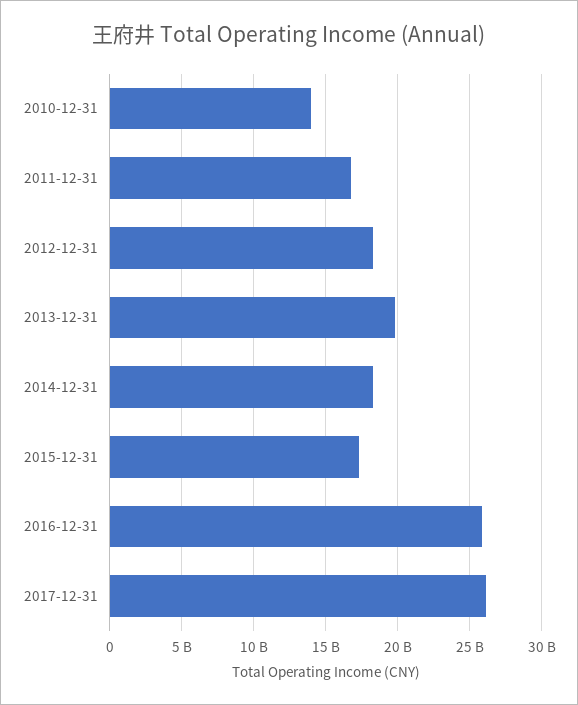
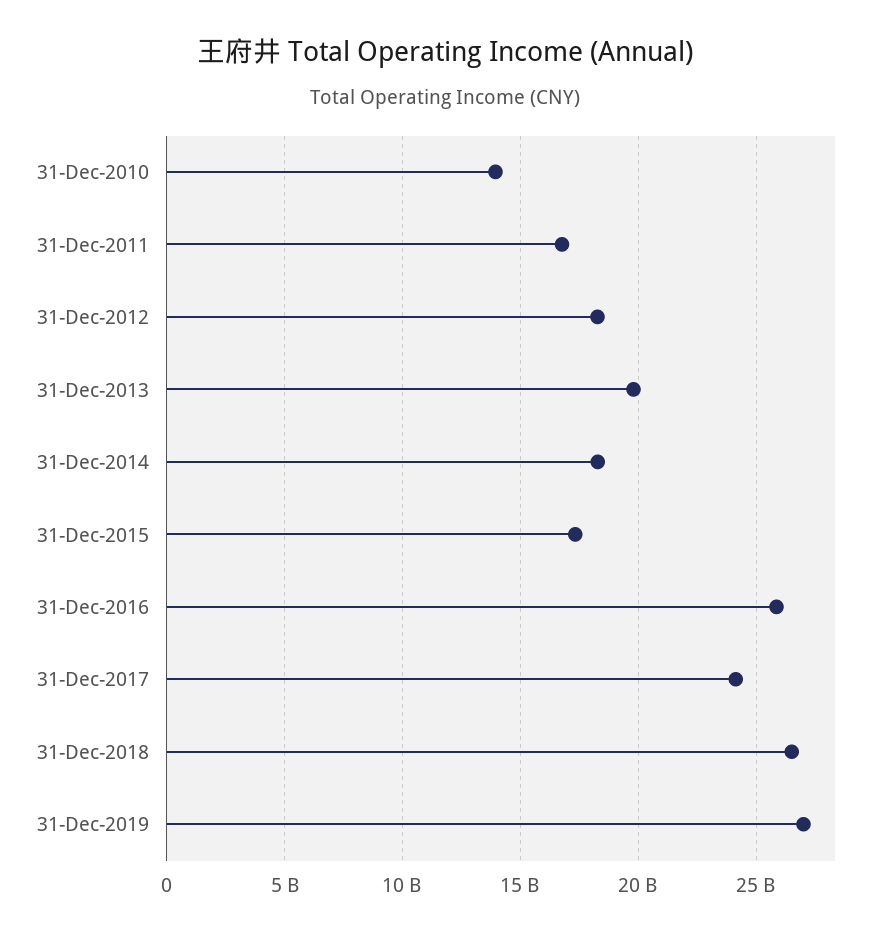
2017-12-31: 26000000000 -> 24000000000
31-Dec-2018: none -> 26500000000
31-Dec-2019: none -> 27000000000

